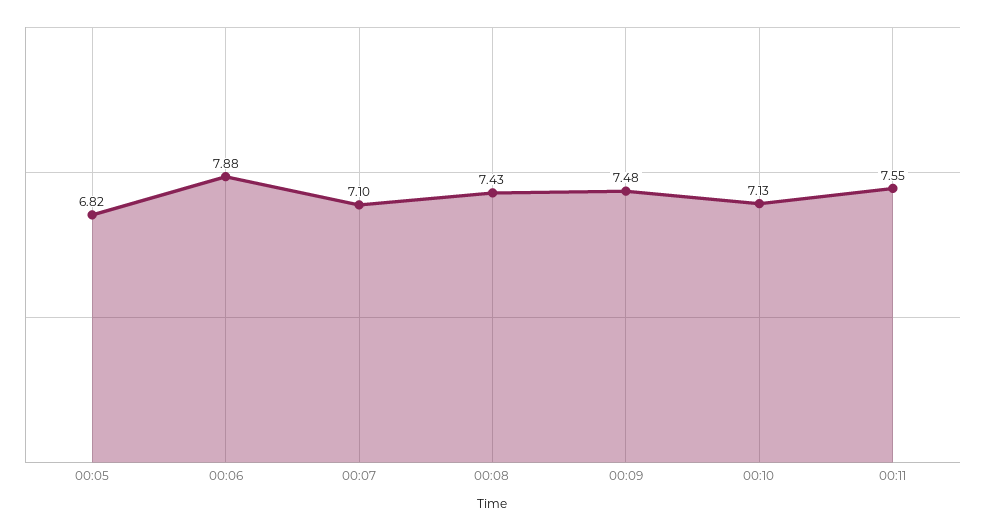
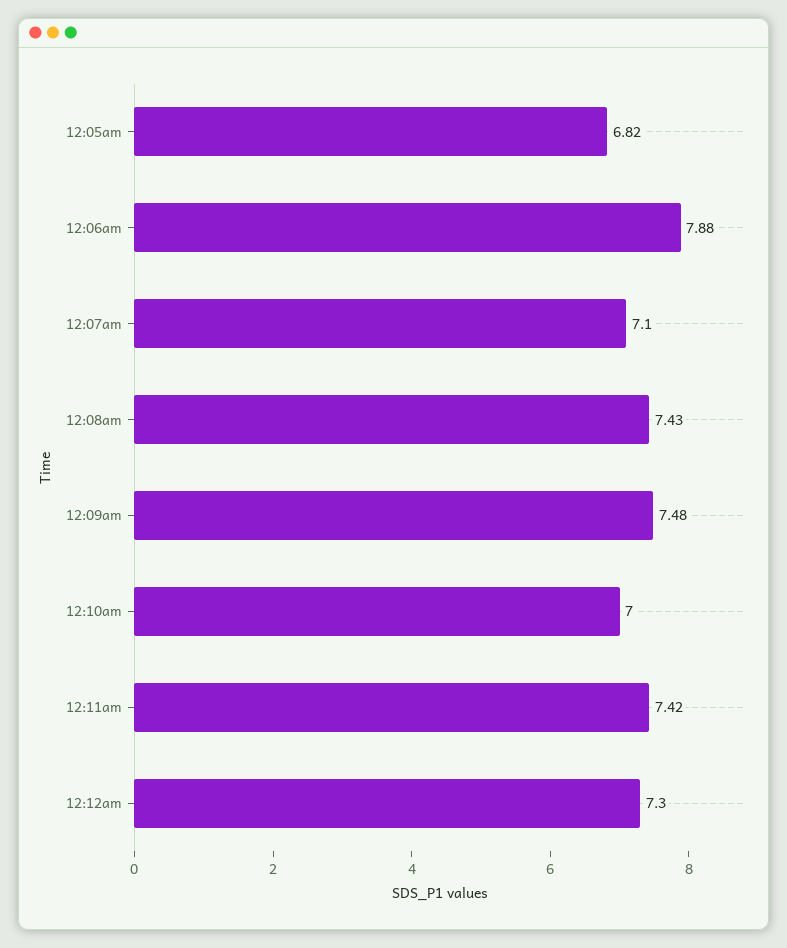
00:10: 7.13 -> 7
00:11: 7.55 -> 7.42
12:12am: none -> 7.3

